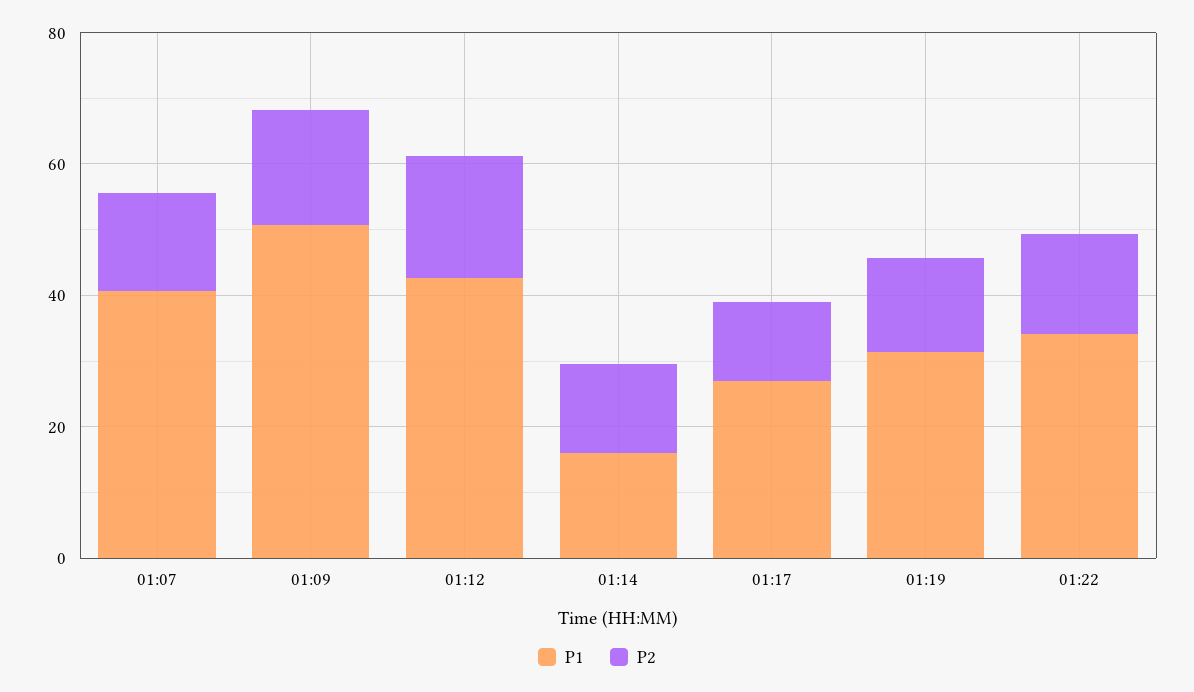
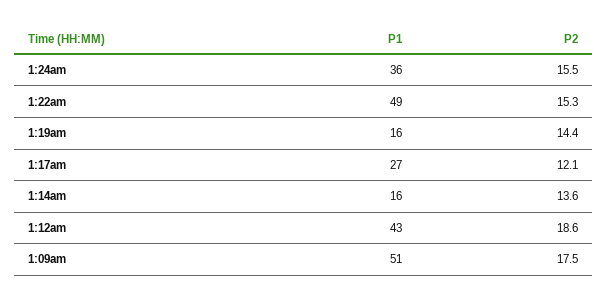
P1, 01:07: 40 -> none
P2, 01:07: 15 -> none
P1, 01:19: 30 -> 16
P1, 01:22: 35 -> 49
P1, 1:24am: none -> 36
P2, 1:24am: none -> 15.5

